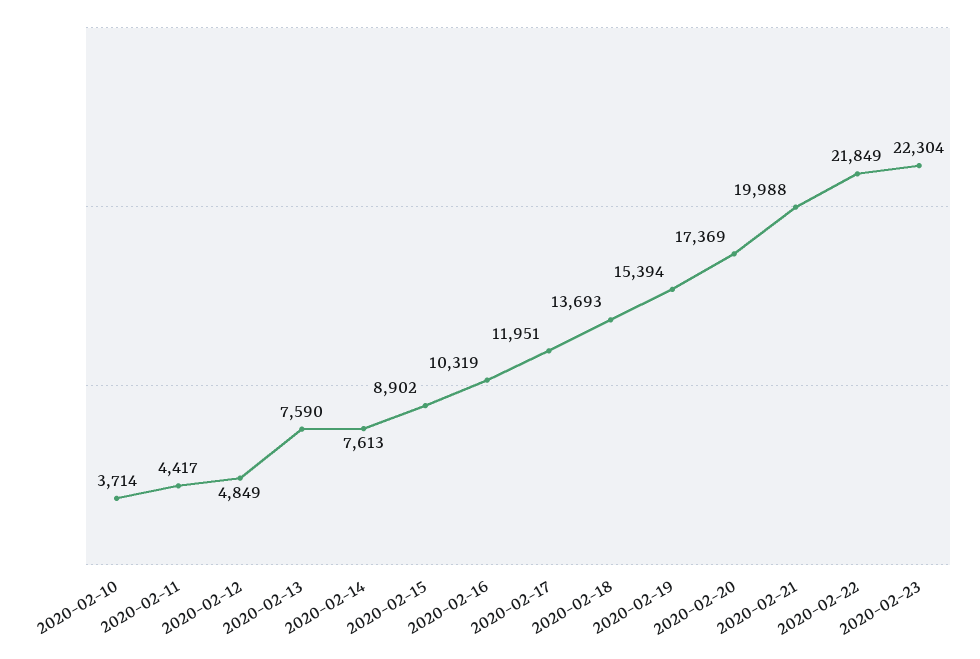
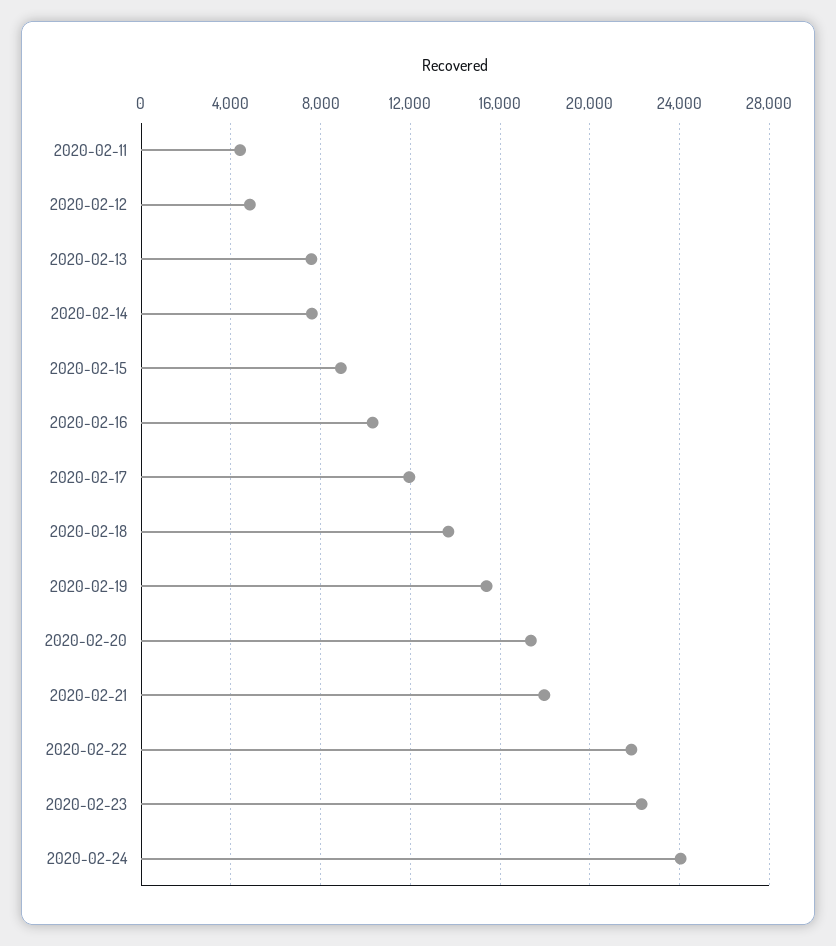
2020-02-10: 3714 -> none
2020-02-21: 19988 -> 18000
2020-02-24: none -> 24000

